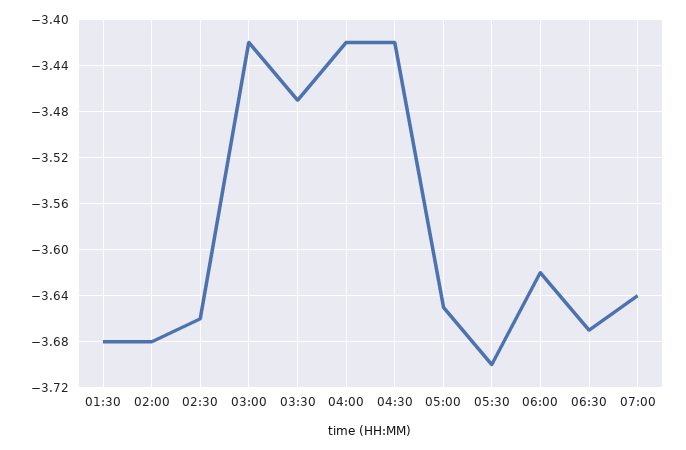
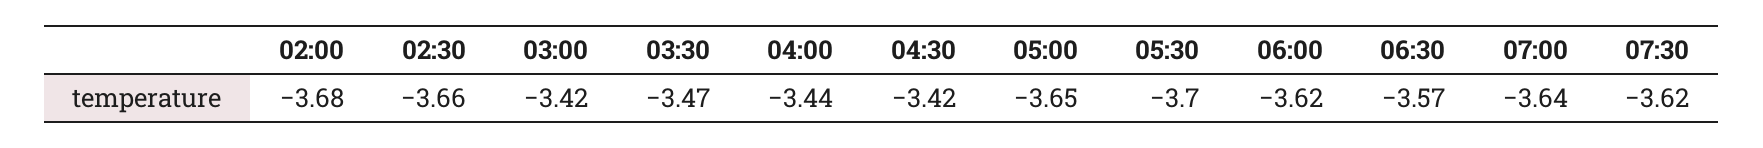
01:30: -3.68 -> none
04:00: -3.42 -> -3.44
06:30: -3.67 -> -3.57
07:30: none -> -3.62

